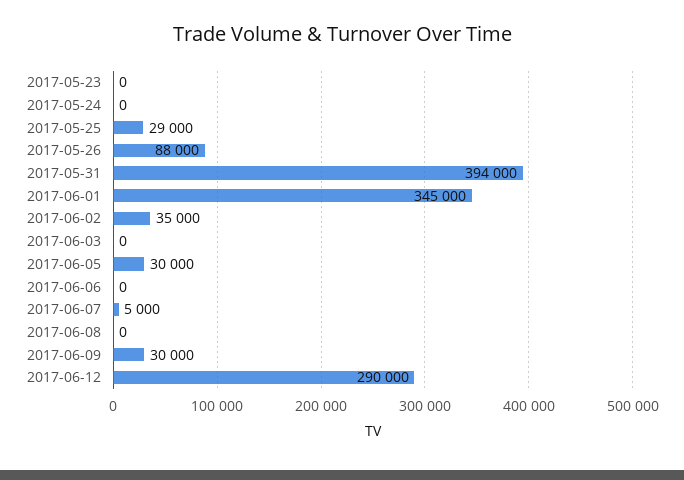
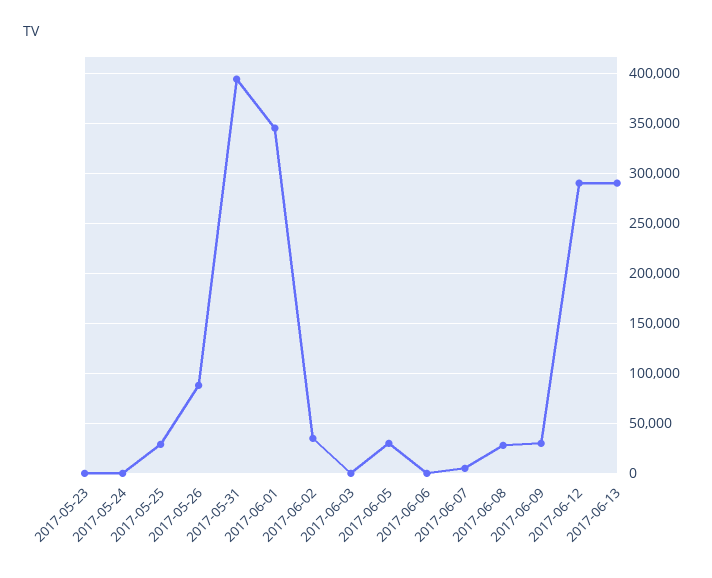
2017-06-08: 0 -> 30000
2017-06-13: none -> 290000

